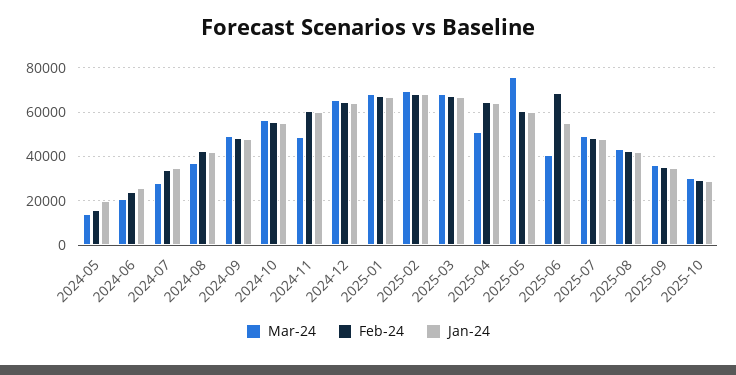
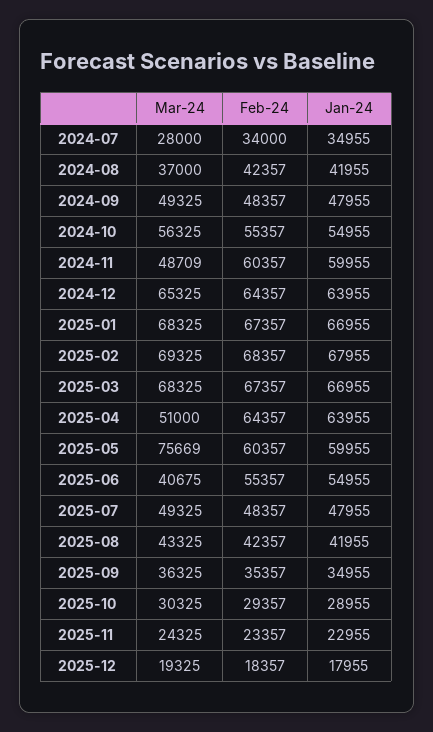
Mar-24, 2024-05: 15000 -> none
Feb-24, 2024-05: 15000 -> none
Jan-24, 2024-05: 20000 -> none
Mar-24, 2024-06: 20000 -> none
Feb-24, 2024-06: 25000 -> none
Jan-24, 2024-06: 25000 -> none
Feb-24, 2025-06: 70000 -> 55357
Mar-24, 2025-11: none -> 24325
Feb-24, 2025-11: none -> 23357
Jan-24, 2025-11: none -> 22955
Mar-24, 2025-12: none -> 19325
Feb-24, 2025-12: none -> 18357
Jan-24, 2025-12: none -> 17955

